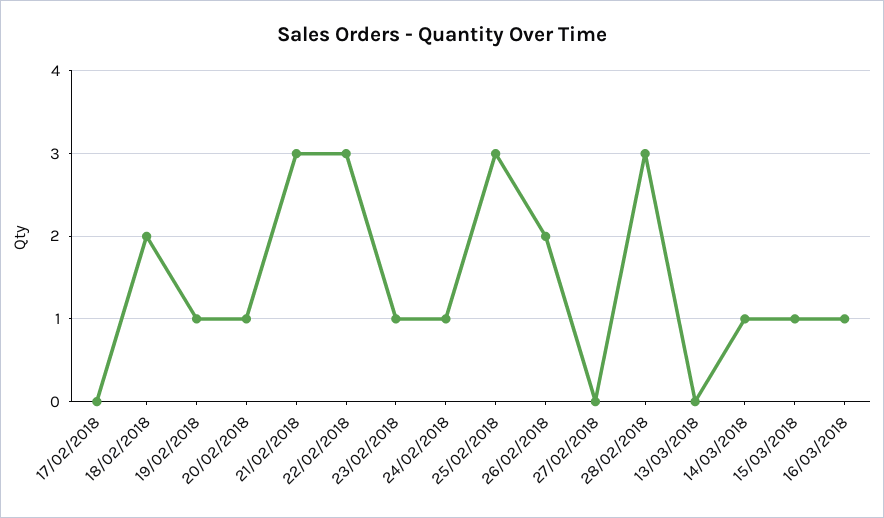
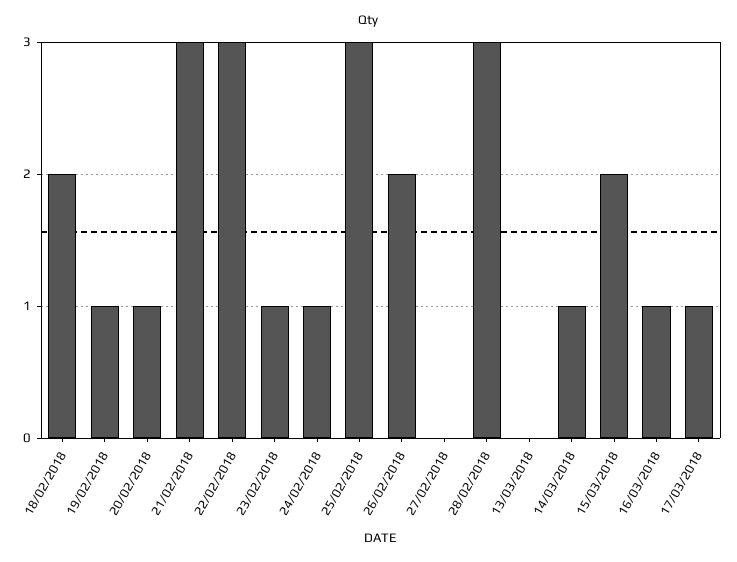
17/02/2018: 0 -> none
15/03/2018: 1 -> 2
17/03/2018: none -> 1

